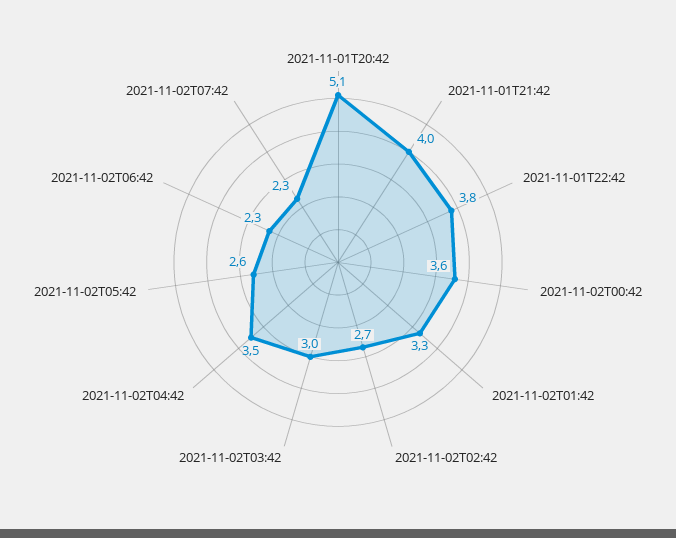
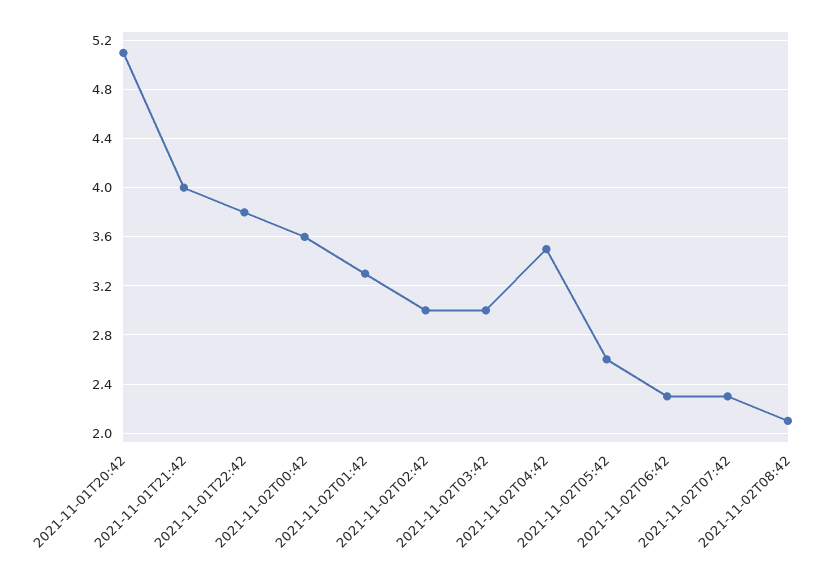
2021-11-02T02:42: 2.7 -> 3
2021-11-02T08:42: none -> 2.1

